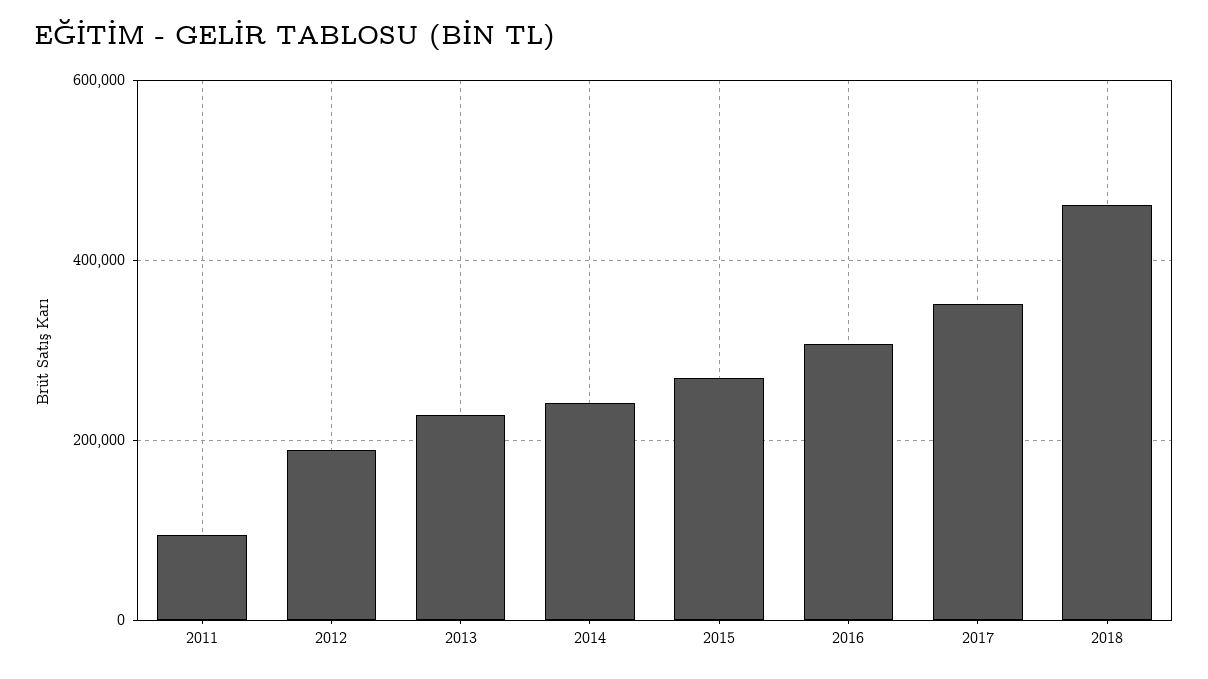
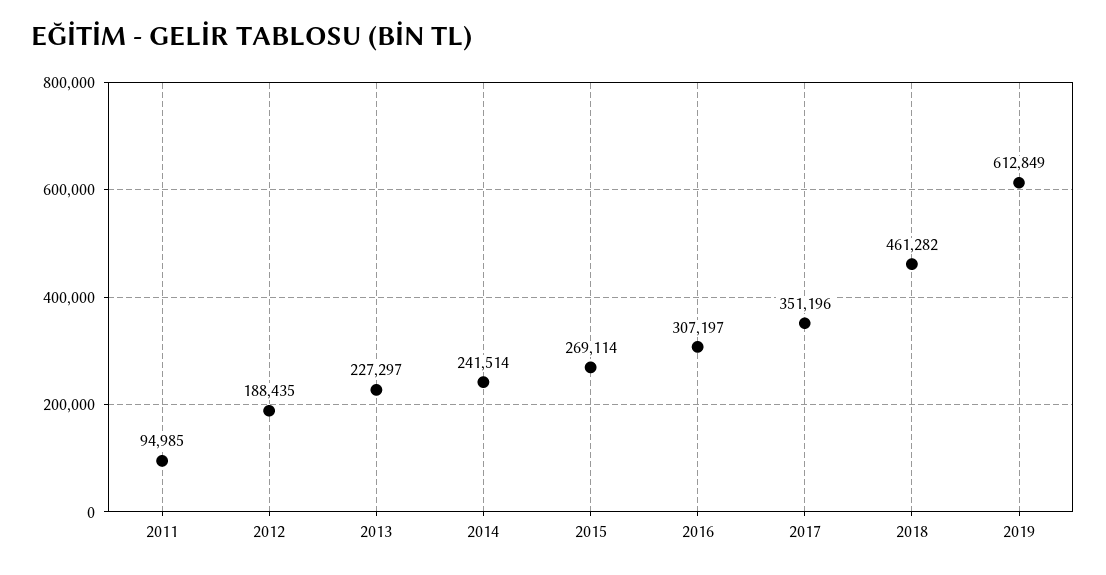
2019: none -> 612849

